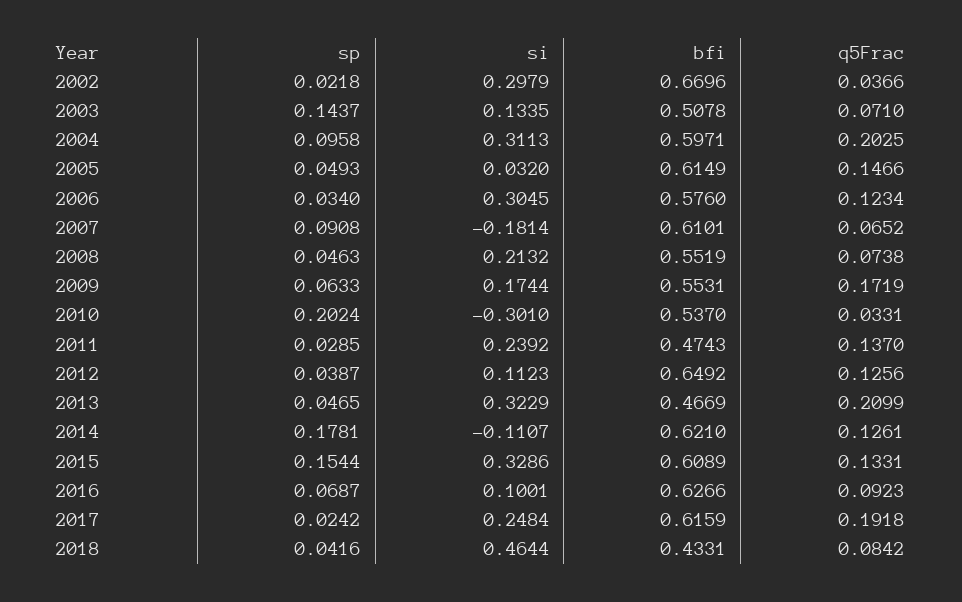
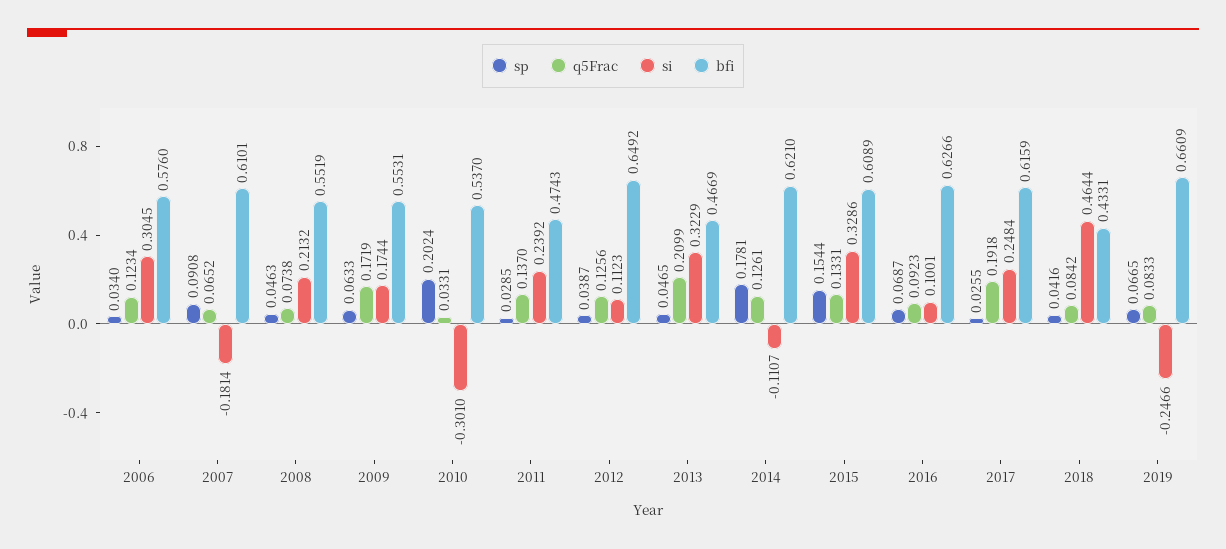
sp, 2002: 0.0218 -> none
si, 2002: 0.2979 -> none
bfi, 2002: 0.6696 -> none
q5Frac, 2002: 0.0366 -> none
sp, 2003: 0.1437 -> none
si, 2003: 0.1335 -> none
bfi, 2003: 0.5078 -> none
q5Frac, 2003: 0.071 -> none
sp, 2004: 0.0958 -> none
si, 2004: 0.3113 -> none
bfi, 2004: 0.5971 -> none
q5Frac, 2004: 0.2025 -> none
sp, 2005: 0.0493 -> none
si, 2005: 0.032 -> none
bfi, 2005: 0.6149 -> none
q5Frac, 2005: 0.1466 -> none
sp, 2017: 0.0242 -> 0.0255
sp, 2019: none -> 0.0665
q5Frac, 2019: none -> 0.0833
si, 2019: none -> -0.2466
bfi, 2019: none -> 0.6609

